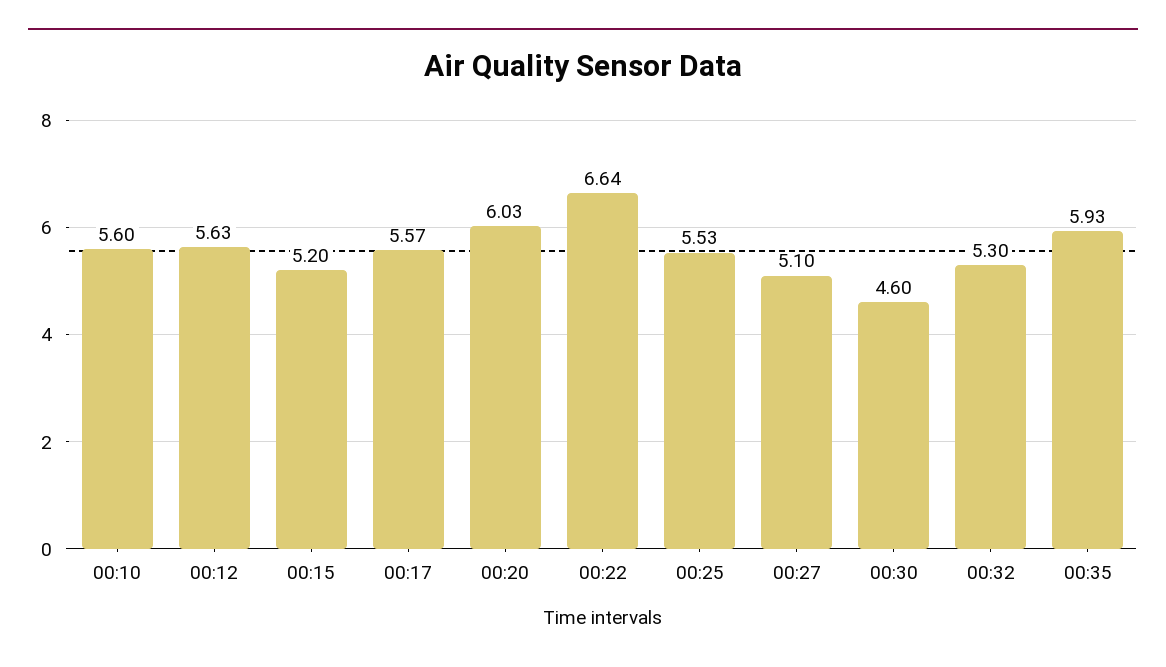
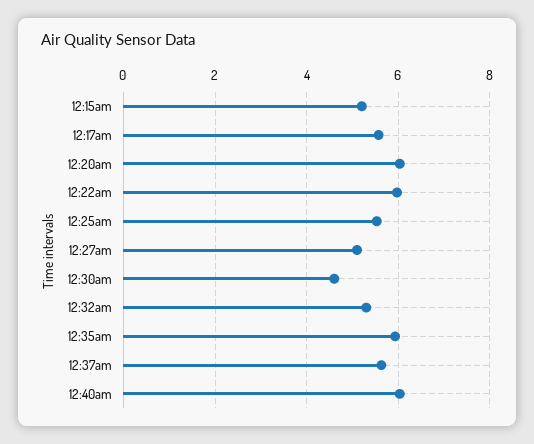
00:10: 5.6 -> none
00:12: 5.63 -> none
00:22: 6.64 -> 6
12:37am: none -> 5.6
12:40am: none -> 6

